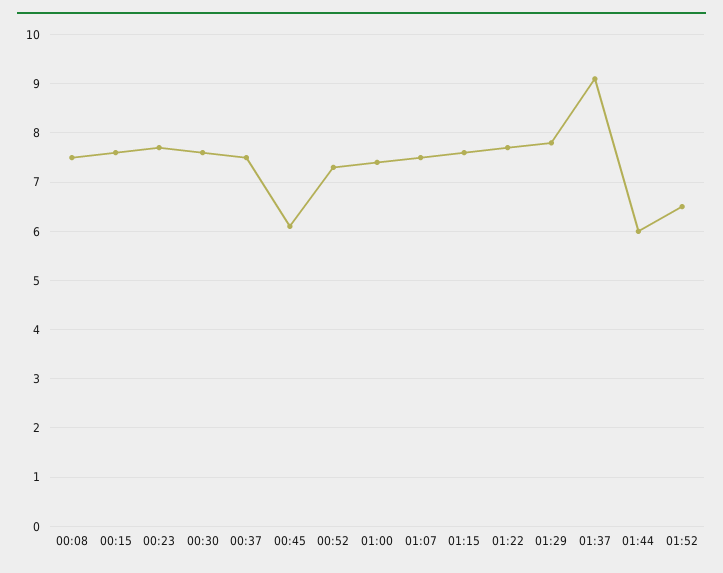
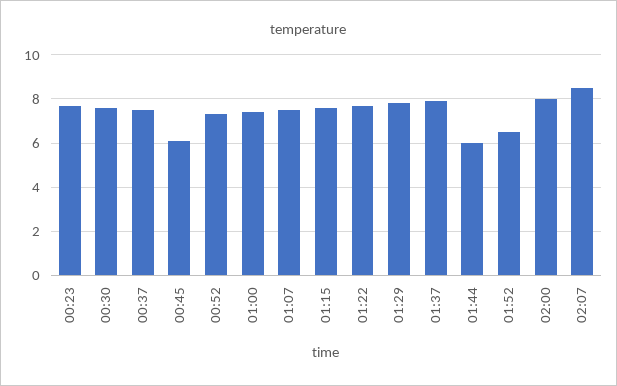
00:08: 7.5 -> none
00:15: 7.5 -> none
01:37: 9 -> 8
02:00: none -> 8
02:07: none -> 8.5

